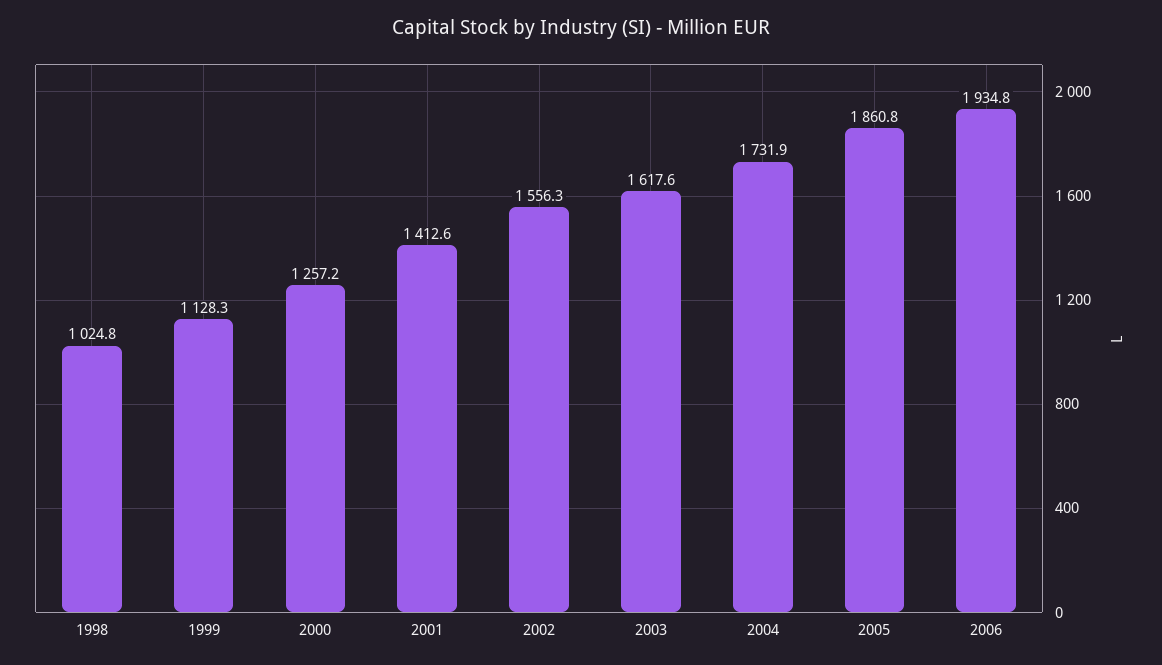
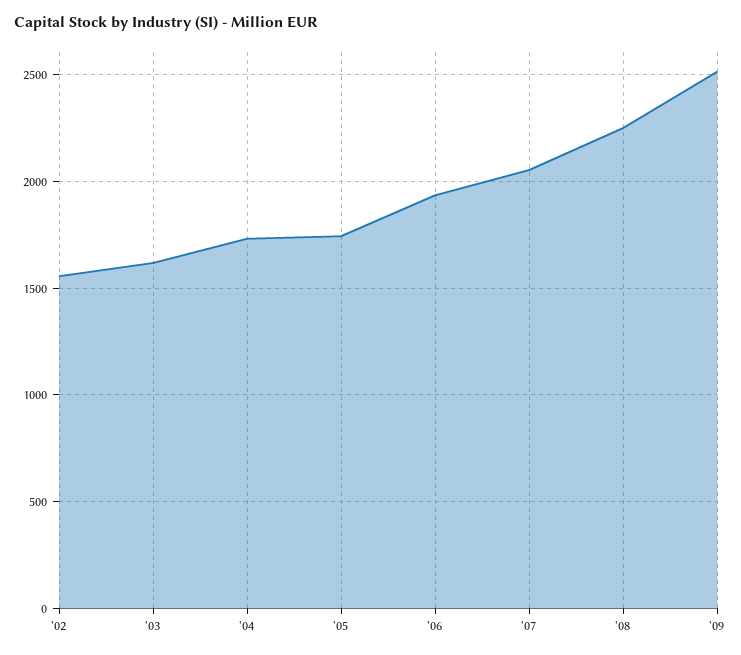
1998: 1024.8 -> none
1999: 1128.3 -> none
2000: 1257.2 -> none
2001: 1412.6 -> none
2005: 1860.8 -> 1750
'07: none -> 2050
'08: none -> 2250
'09: none -> 2500

